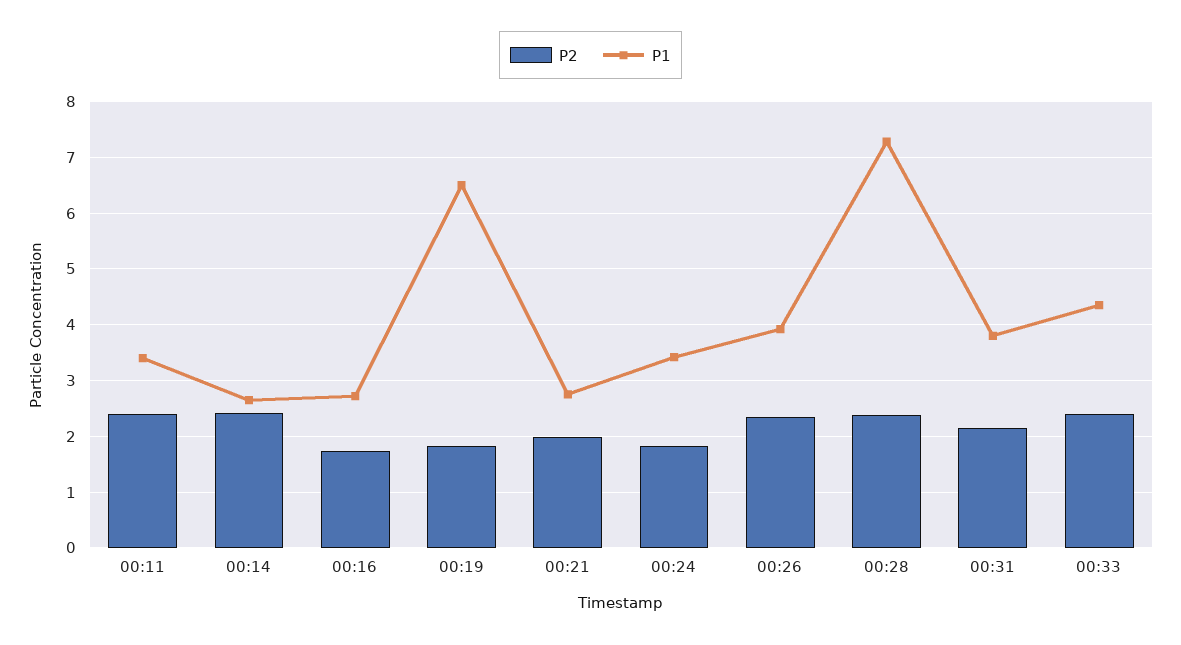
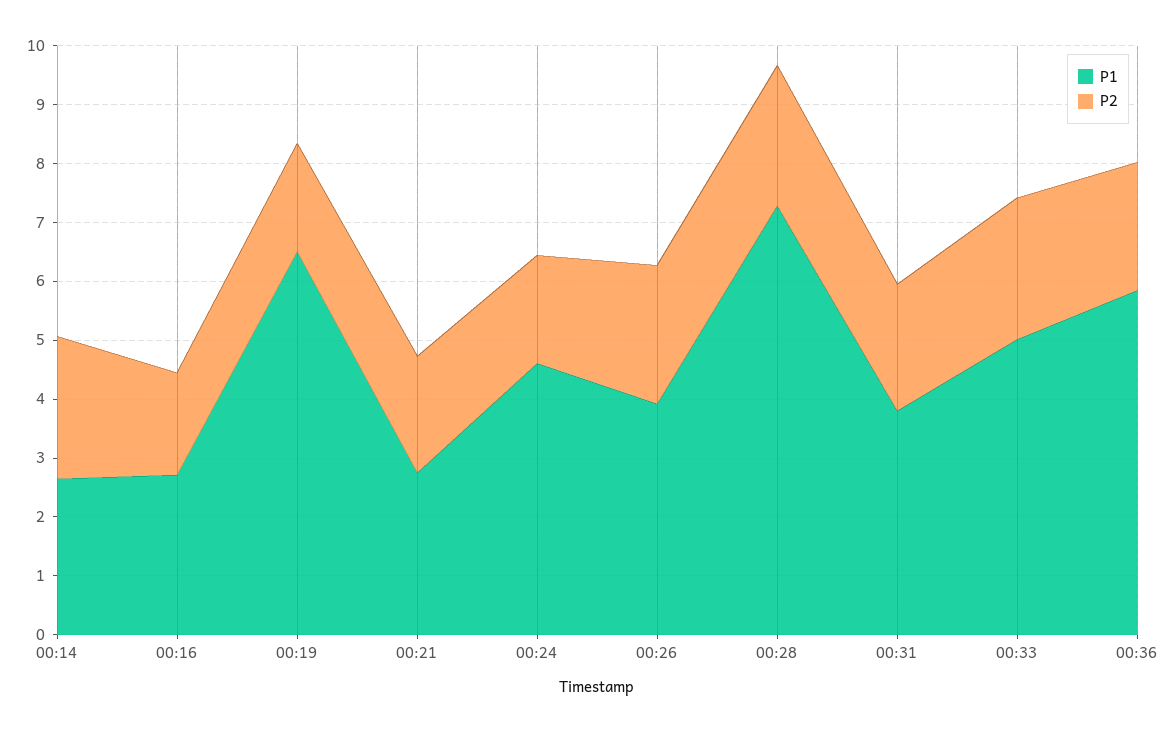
P2, 00:11: 2.4 -> none
P1, 00:11: 3.4 -> none
P1, 00:24: 3.4 -> 4.6
P1, 00:33: 4.4 -> 5
P1, 00:36: none -> 5.8
P2, 00:36: none -> 2.2

